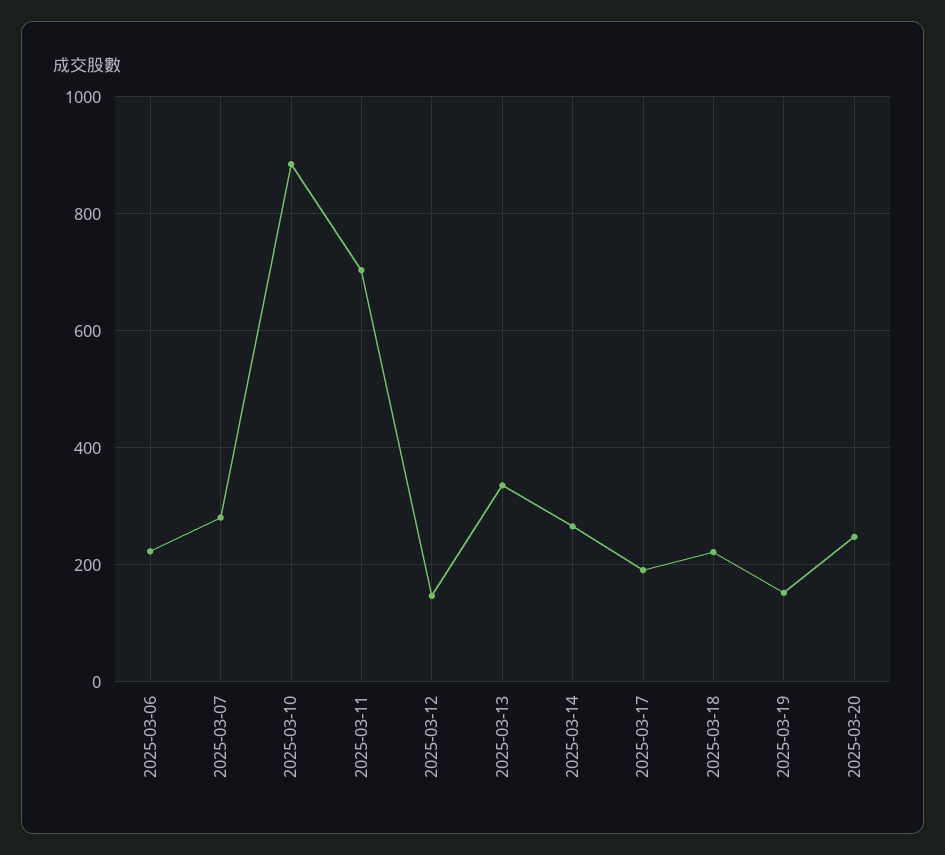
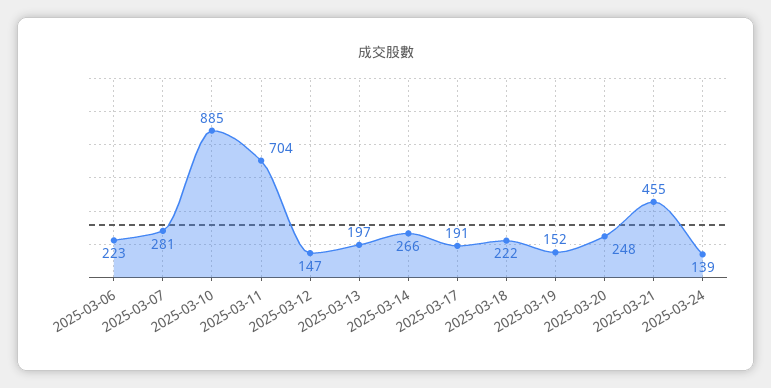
2025-03-13: 340 -> 197
2025-03-21: none -> 455
2025-03-24: none -> 139

